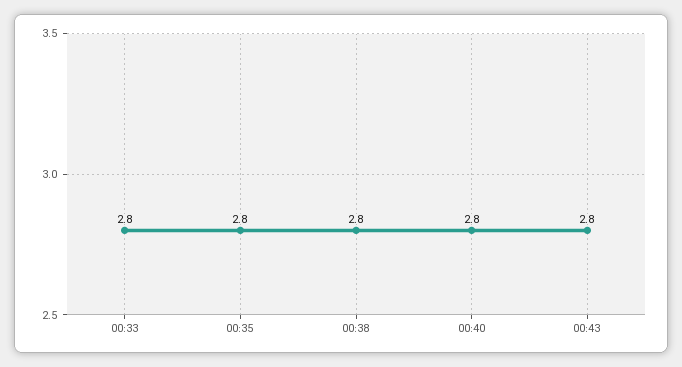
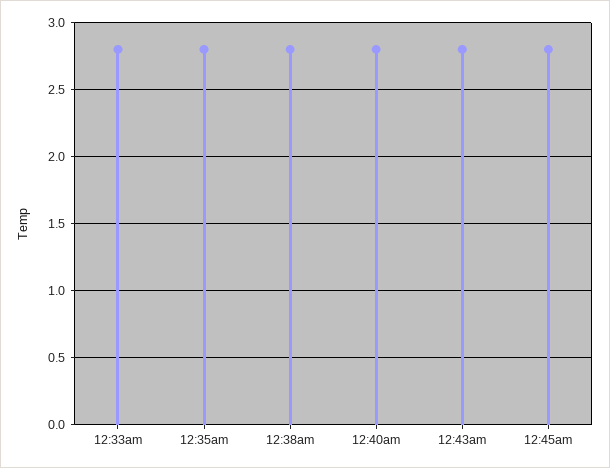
12:45am: none -> 2.8

